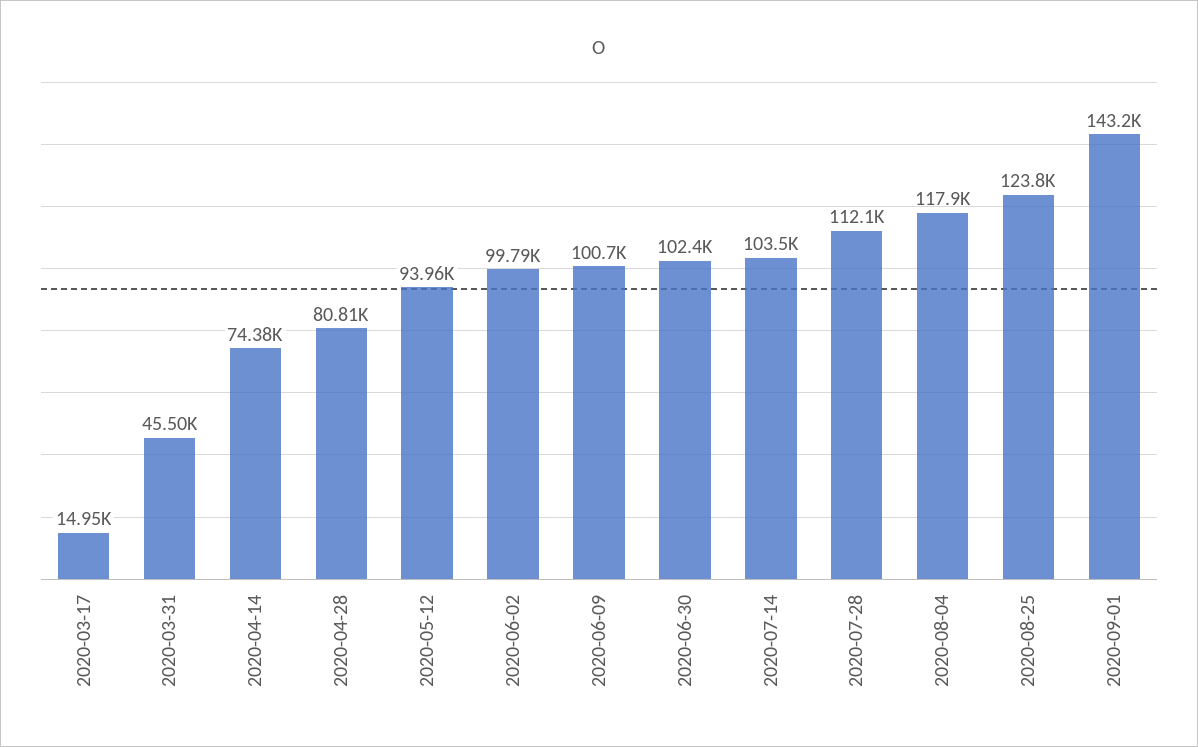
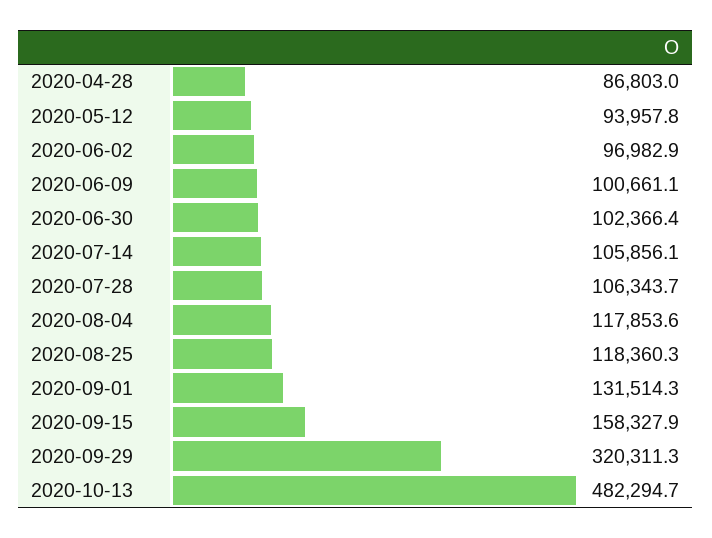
2020-03-17: 14950 -> none
2020-03-31: 45500 -> none
2020-04-14: 74380 -> none
2020-04-28: 80810 -> 86803
2020-06-02: 99790 -> 96982.9
2020-07-14: 103500 -> 105856.1
2020-07-28: 112100 -> 106343.7
2020-08-25: 123800 -> 118360.3
2020-09-01: 143200 -> 131514.3
2020-09-15: none -> 158327.9
2020-09-29: none -> 320311.3
2020-10-13: none -> 482294.7

